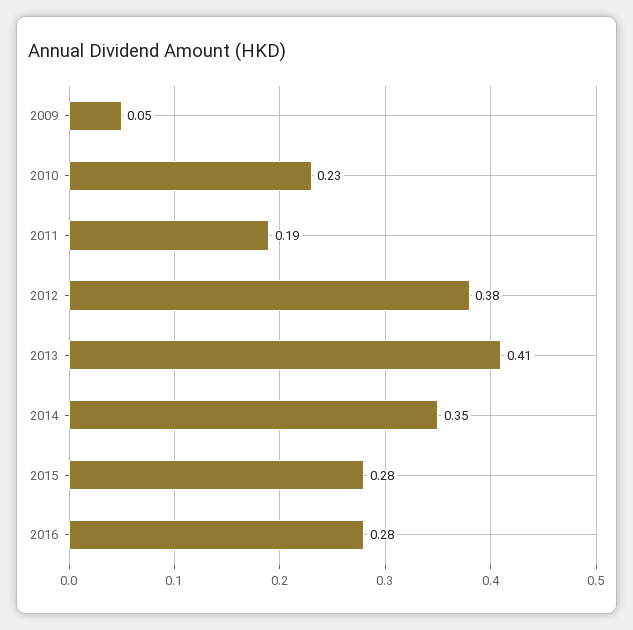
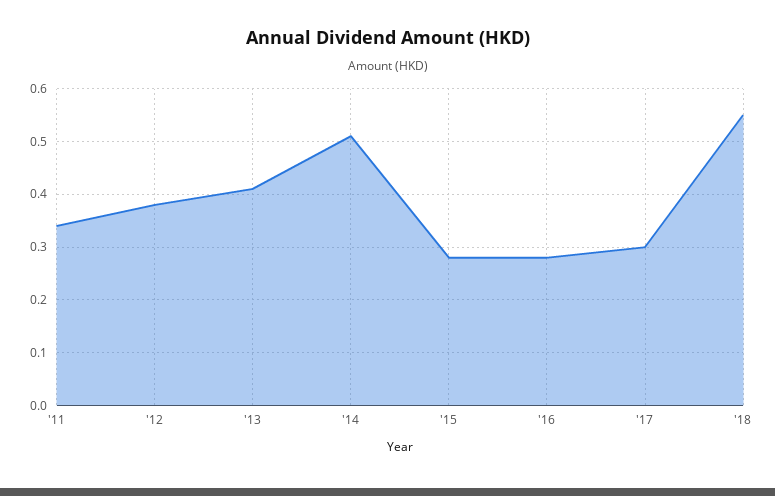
2009: 0.05 -> none
2010: 0.23 -> none
2011: 0.19 -> 0.35
2014: 0.35 -> 0.5
'17: none -> 0.3
'18: none -> 0.55

